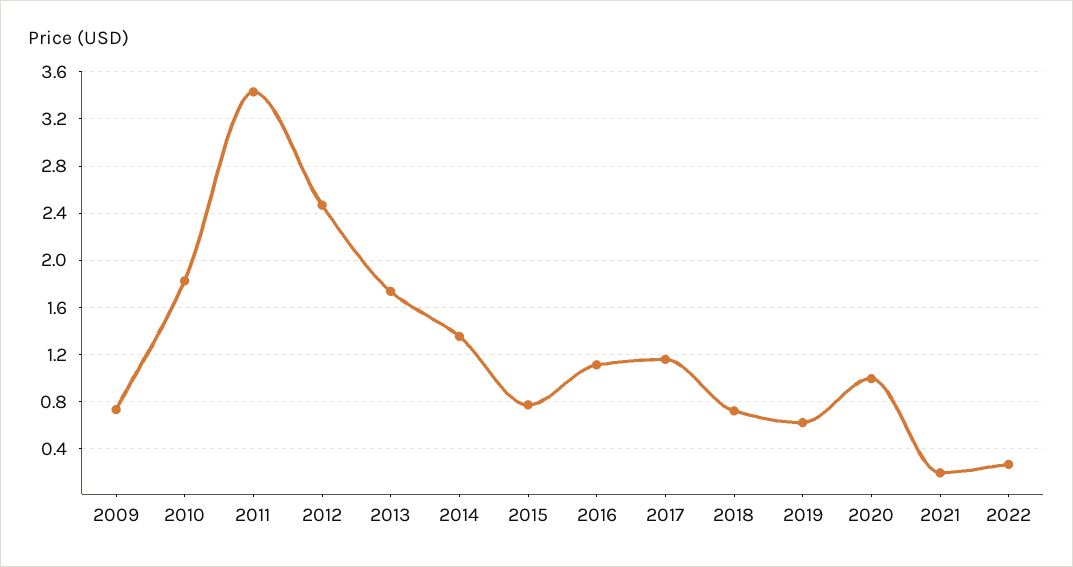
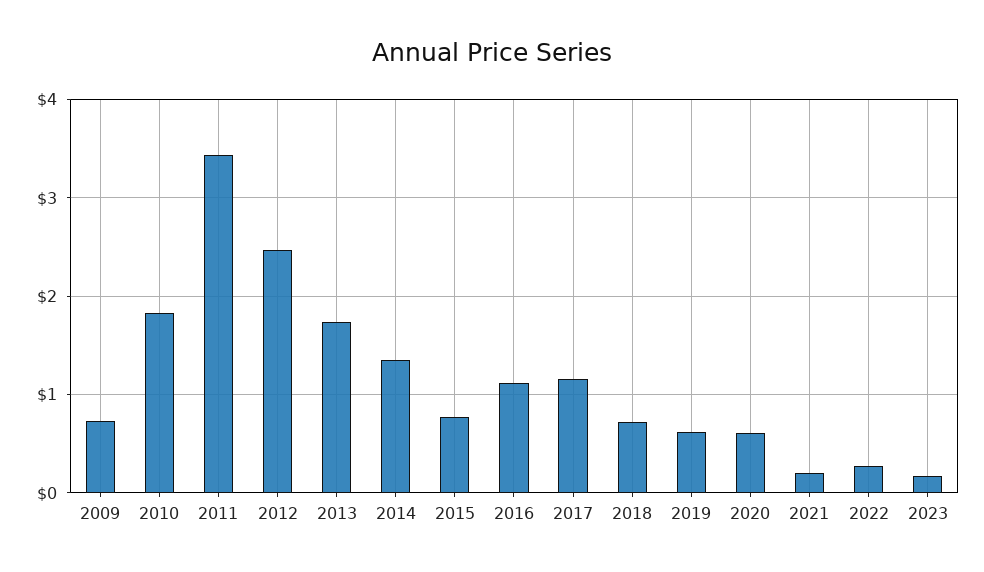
2020: 1 -> 0.6
2023: none -> 0.2

